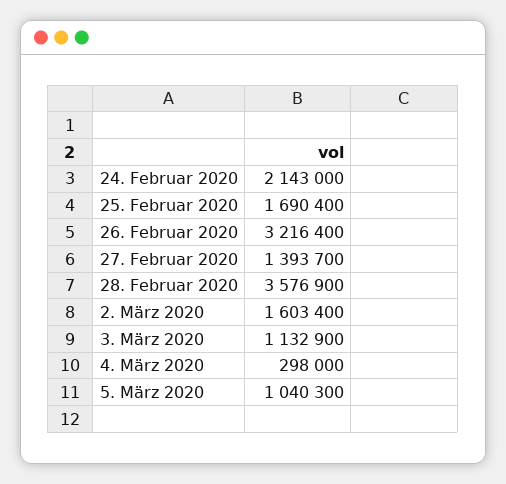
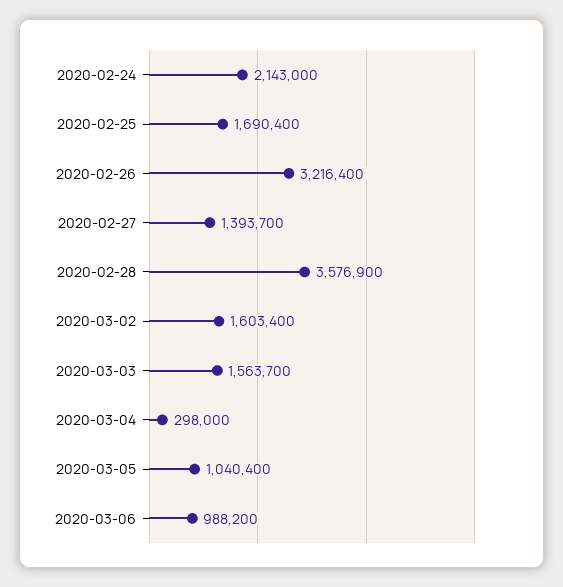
3. März 2020: 1132900 -> 1563700
5. März 2020: 1040300 -> 1040400
2020-03-06: none -> 988200

